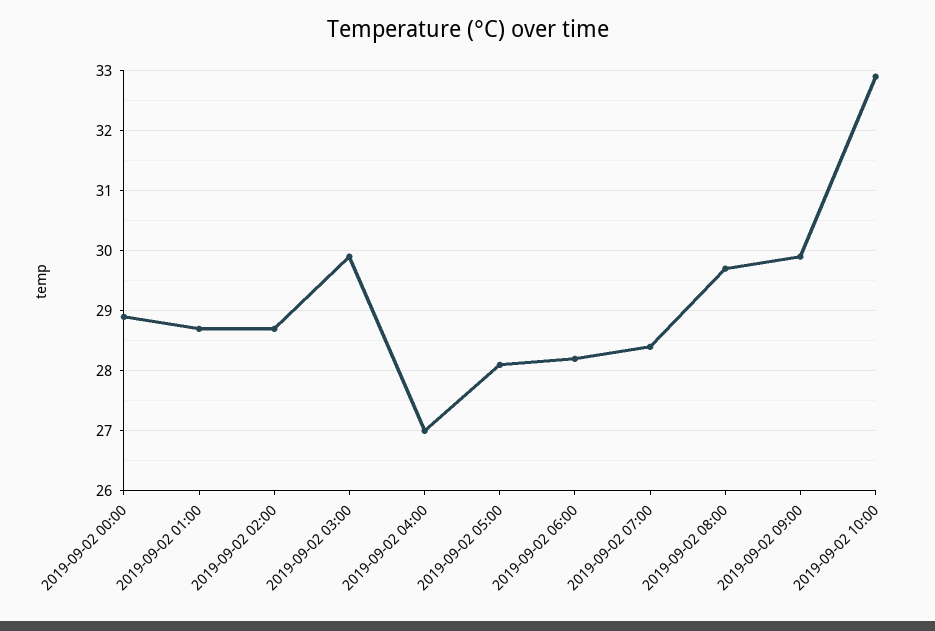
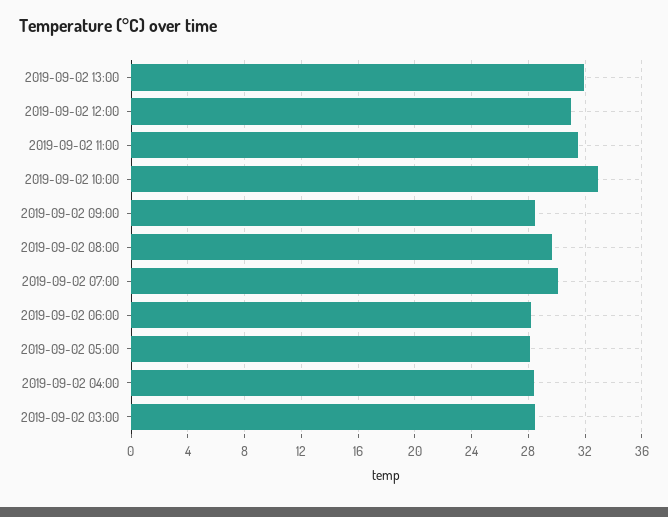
2019-09-02 00:00: 28.9 -> none
2019-09-02 01:00: 28.7 -> none
2019-09-02 02:00: 28.7 -> none
2019-09-02 03:00: 29.9 -> 28.5
2019-09-02 04:00: 27 -> 28.5
2019-09-02 07:00: 28.4 -> 30
2019-09-02 09:00: 29.9 -> 28.5
2019-09-02 13:00: none -> 32
2019-09-02 12:00: none -> 31
2019-09-02 11:00: none -> 31.5

